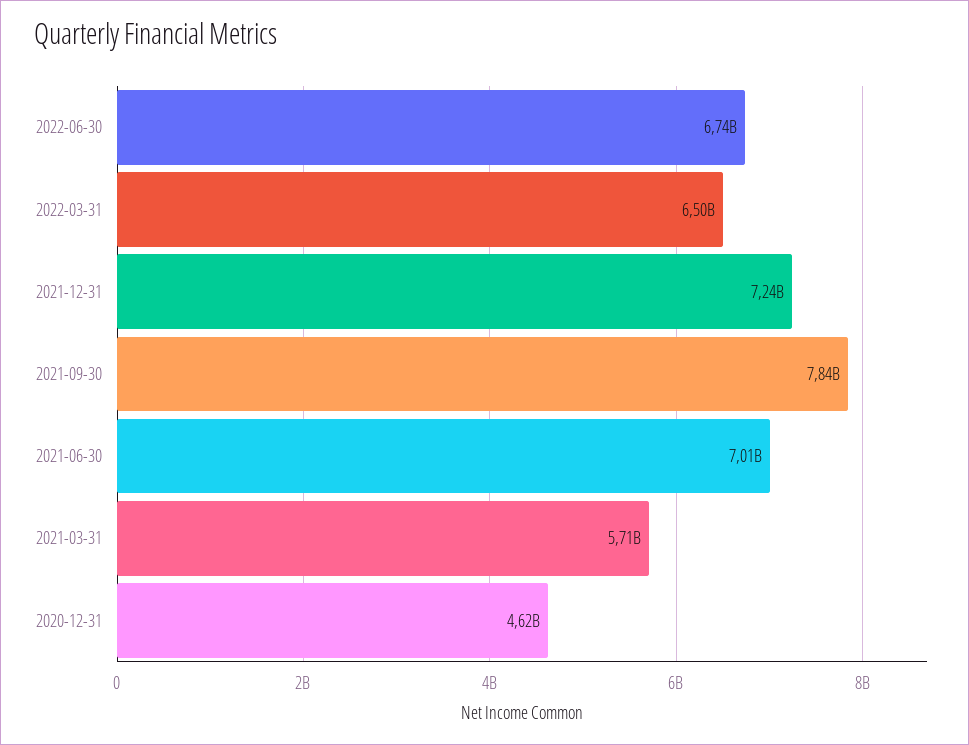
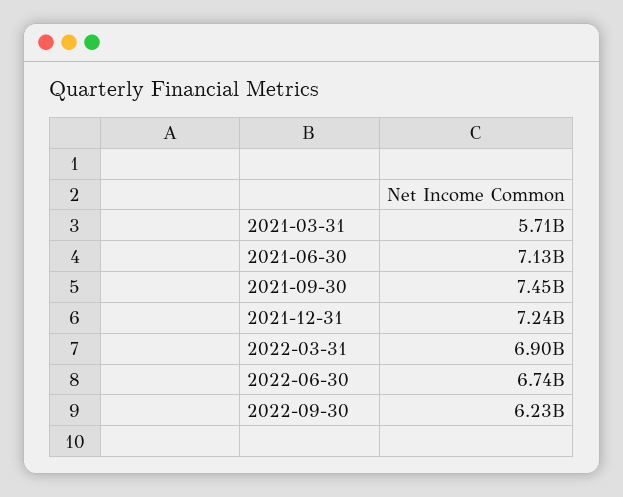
2022-03-31: 6500000000 -> 6900000000
2021-09-30: 7840000000 -> 7450000000
2021-06-30: 7010000000 -> 7130000000
2020-12-31: 4620000000 -> none
2022-09-30: none -> 6230000000

